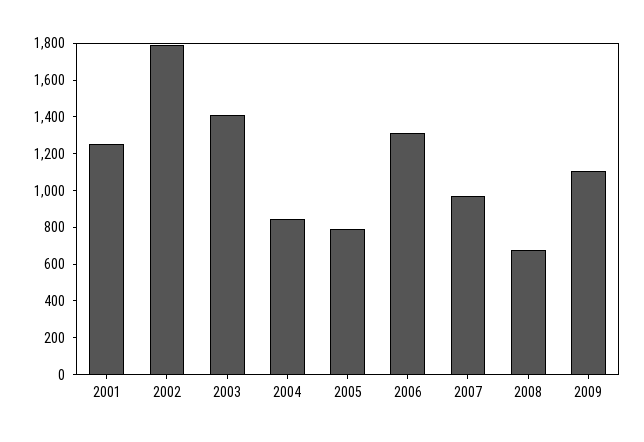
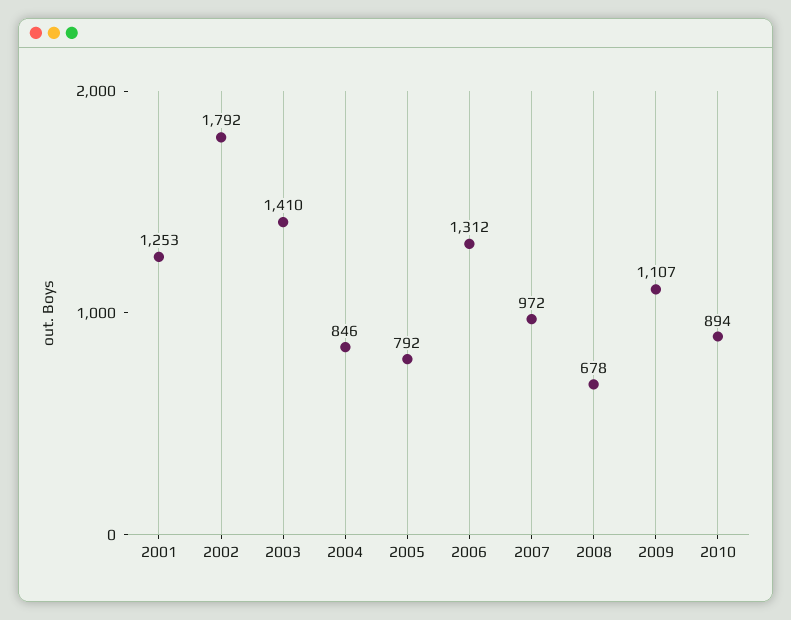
2010: none -> 894

